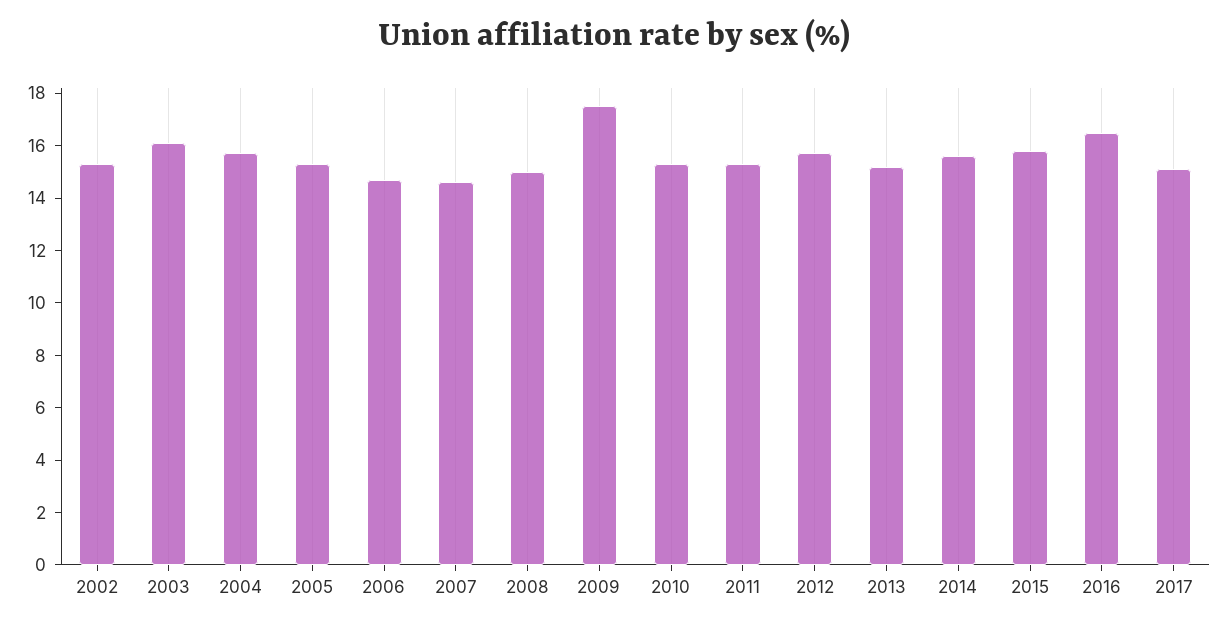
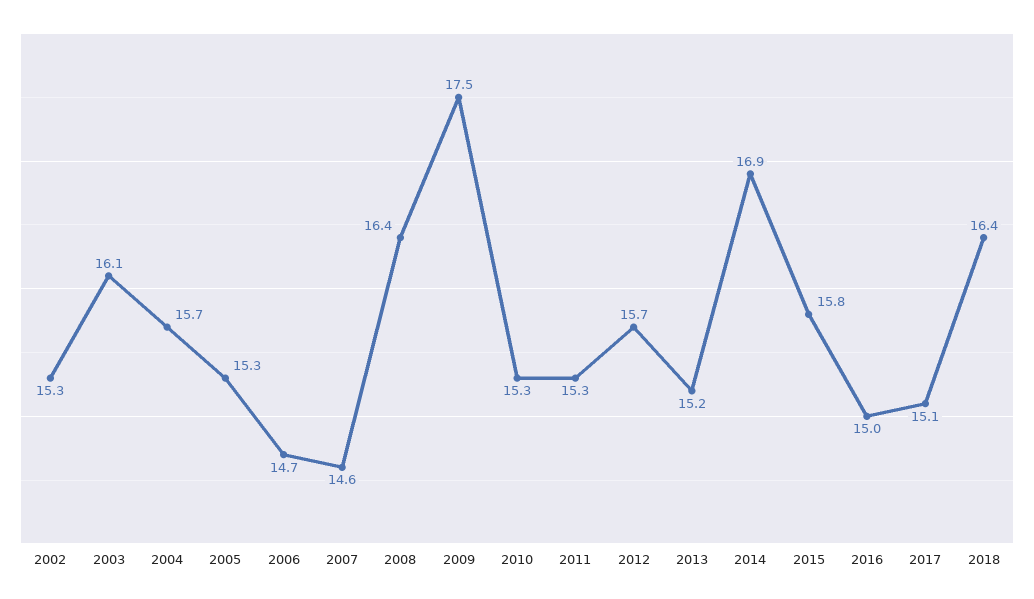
2008: 15 -> 16.4
2014: 15.5 -> 16.9
2016: 16.5 -> 15
2018: none -> 16.4

